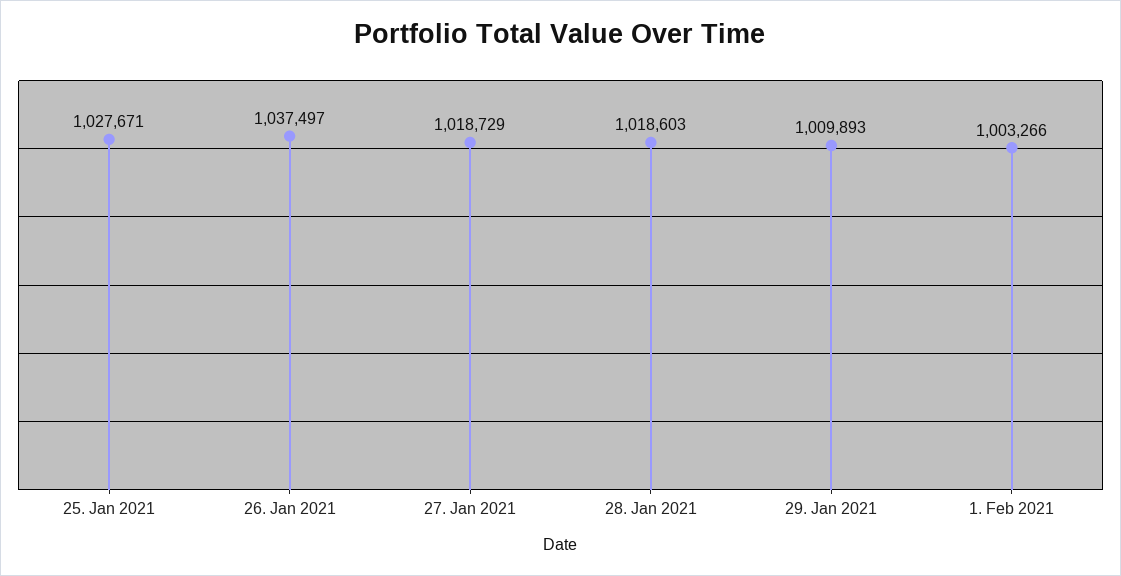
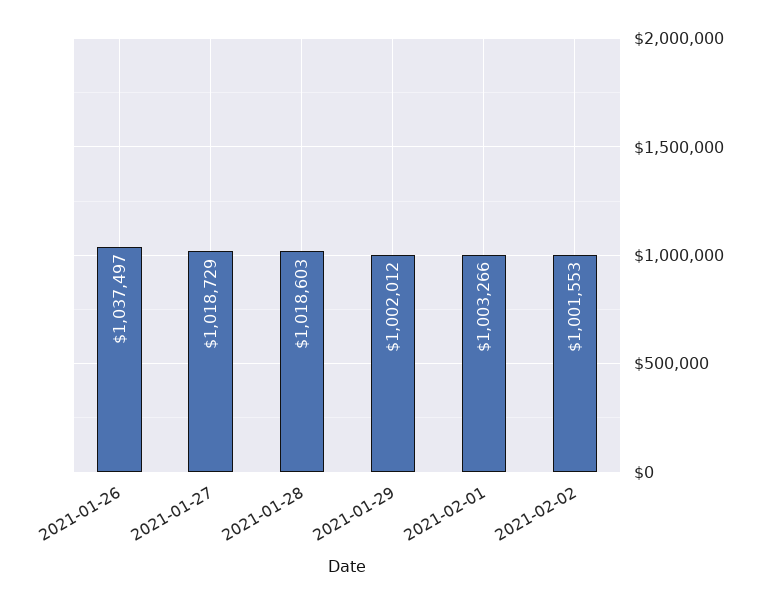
25. Jan 2021: 1027671 -> none
29. Jan 2021: 1009893 -> 1002012
2021-02-02: none -> 1001553

